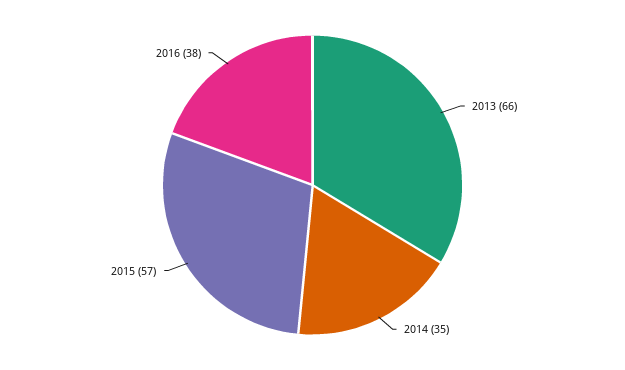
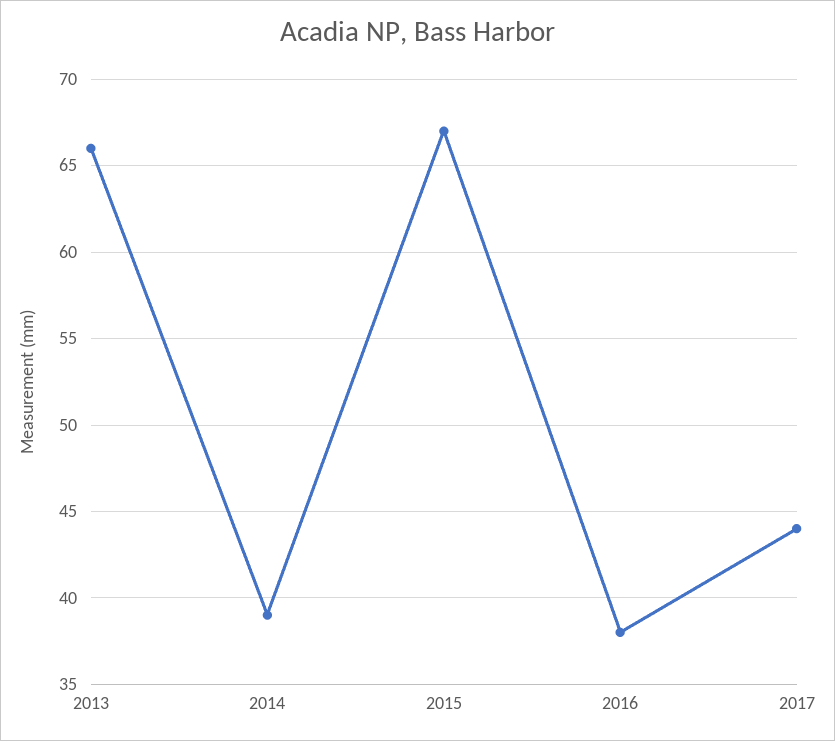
2014: 35 -> 39
2015: 57 -> 67
2017: none -> 44

